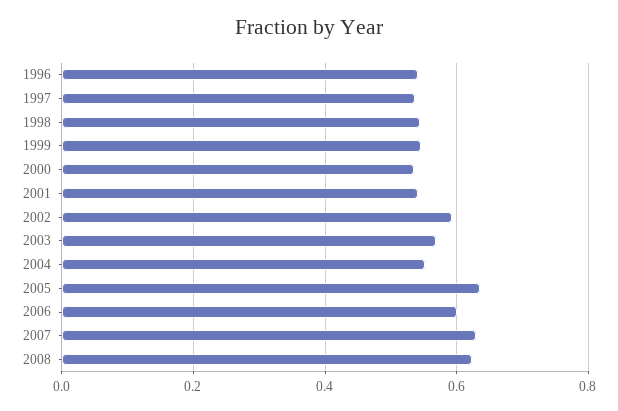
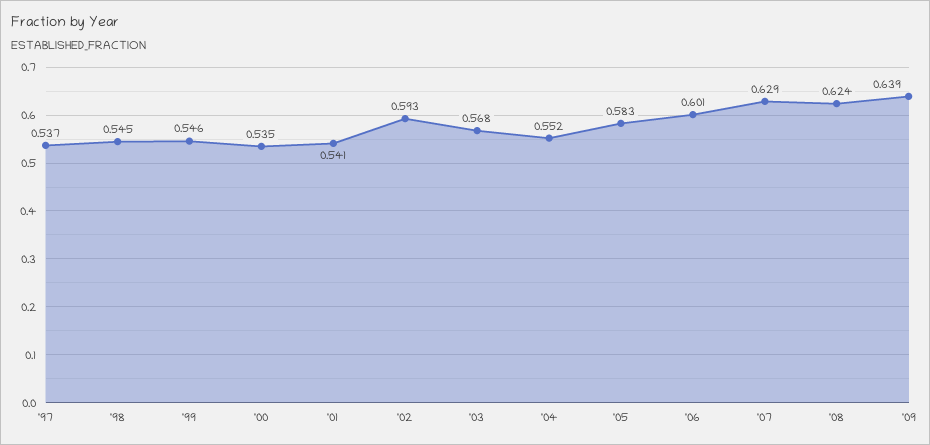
1996: 0.54 -> none
2005: 0.64 -> 0.583
'09: none -> 0.639

